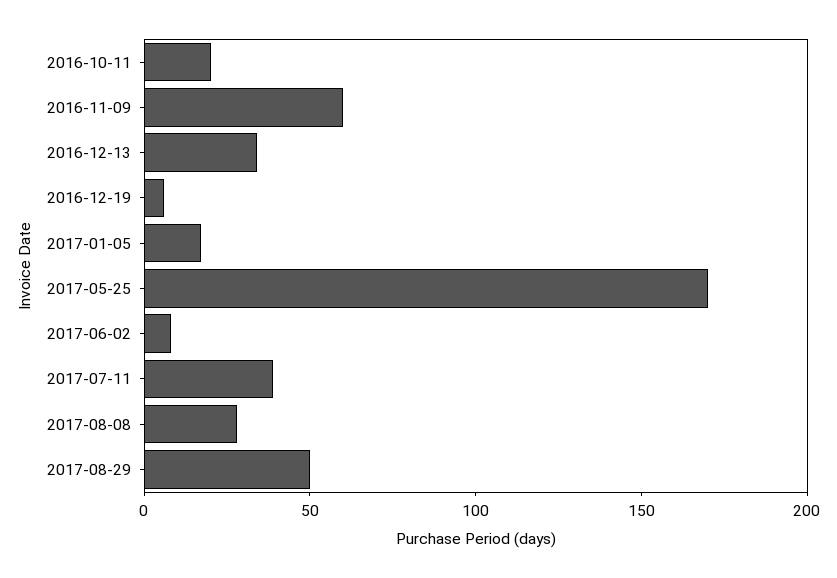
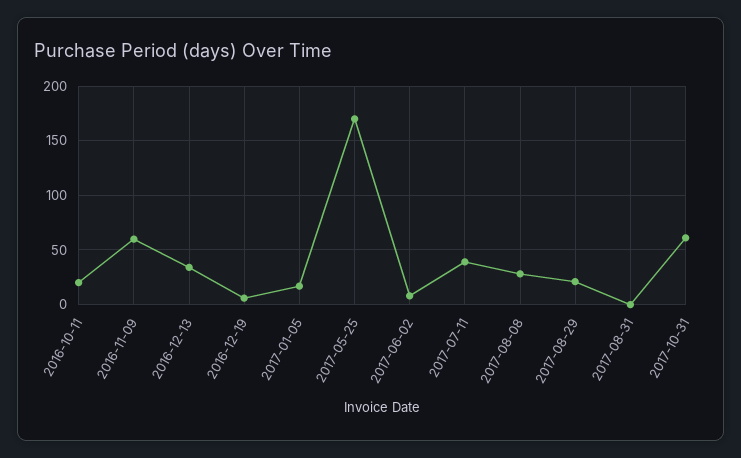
2017-08-29: 50 -> 20
2017-08-31: none -> 0
2017-10-31: none -> 60

